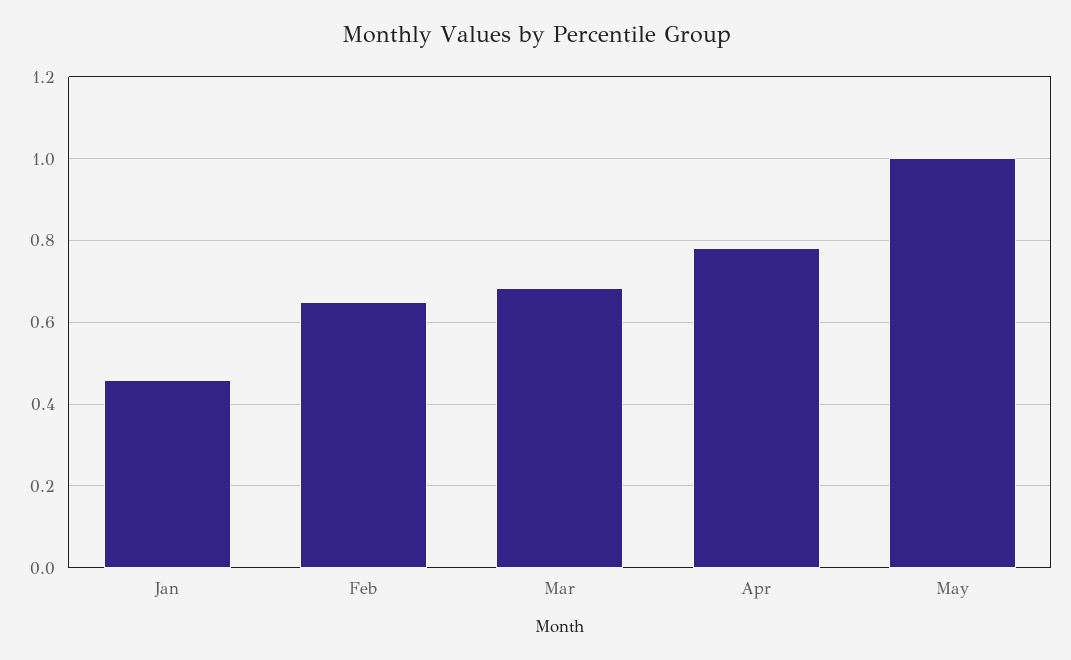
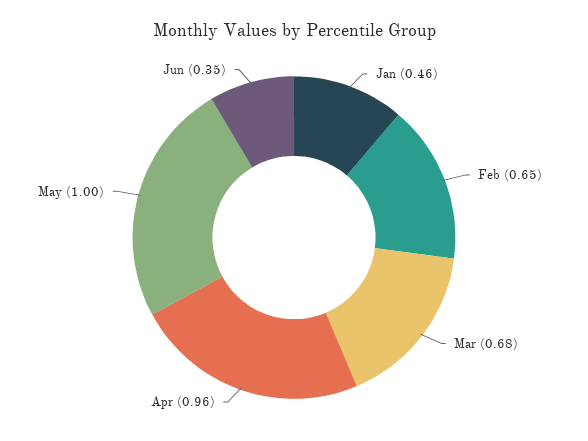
Apr: 0.78 -> 0.96
Jun: none -> 0.35

